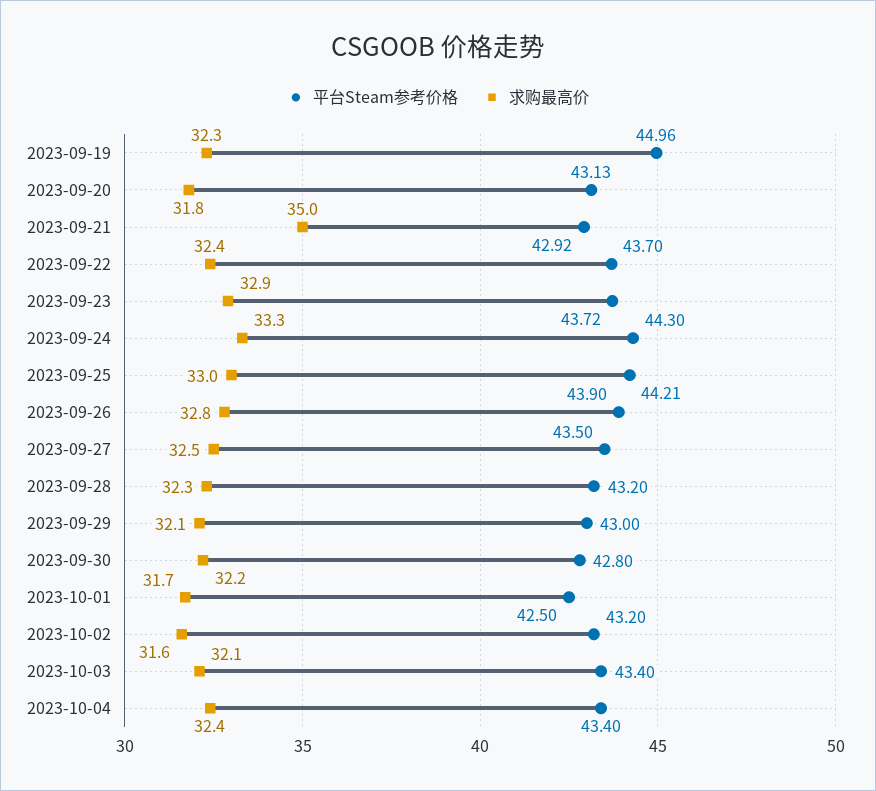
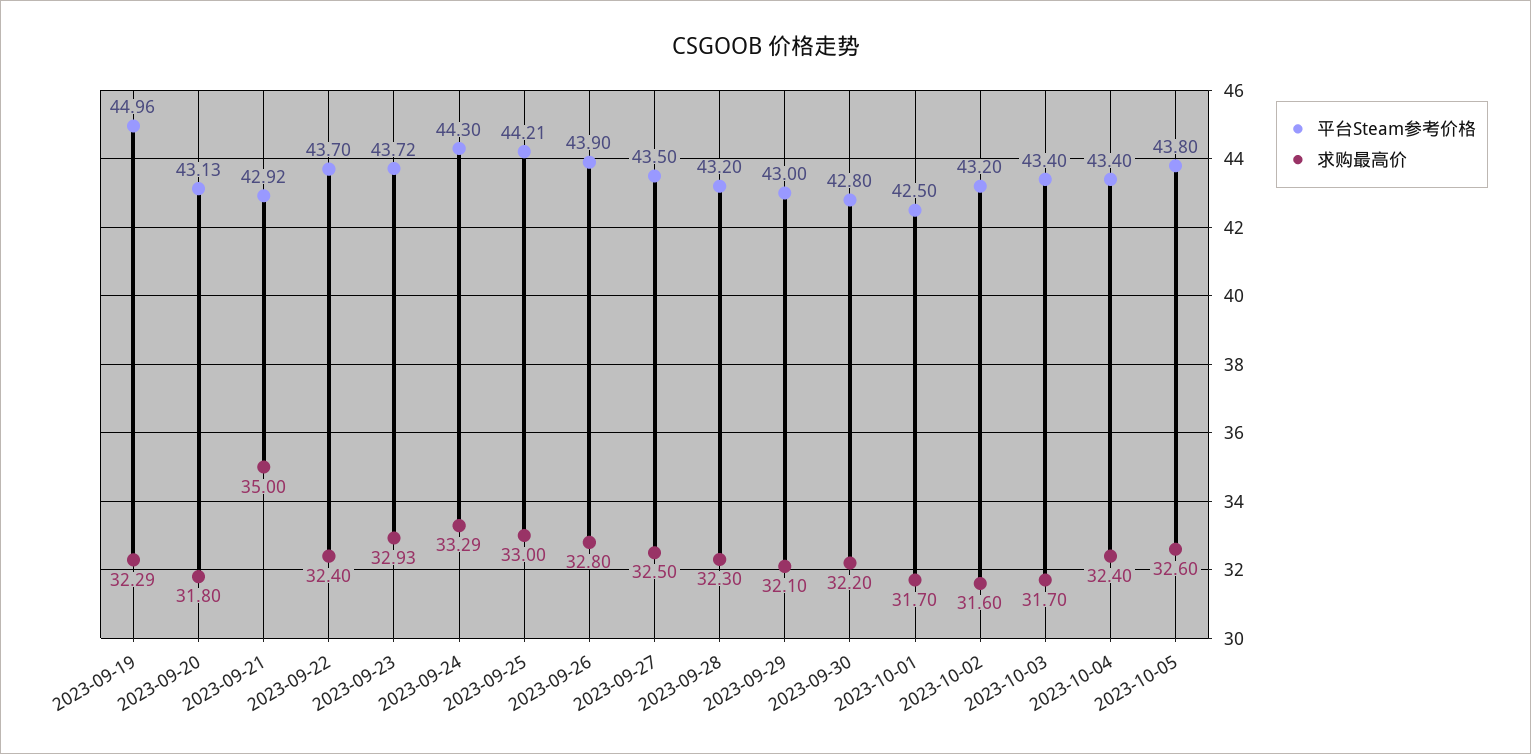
求购最高价, 2023-10-03: 32.1 -> 31.7
平台Steam参考价格, 2023-10-05: none -> 43.8
求购最高价, 2023-10-05: none -> 32.6

